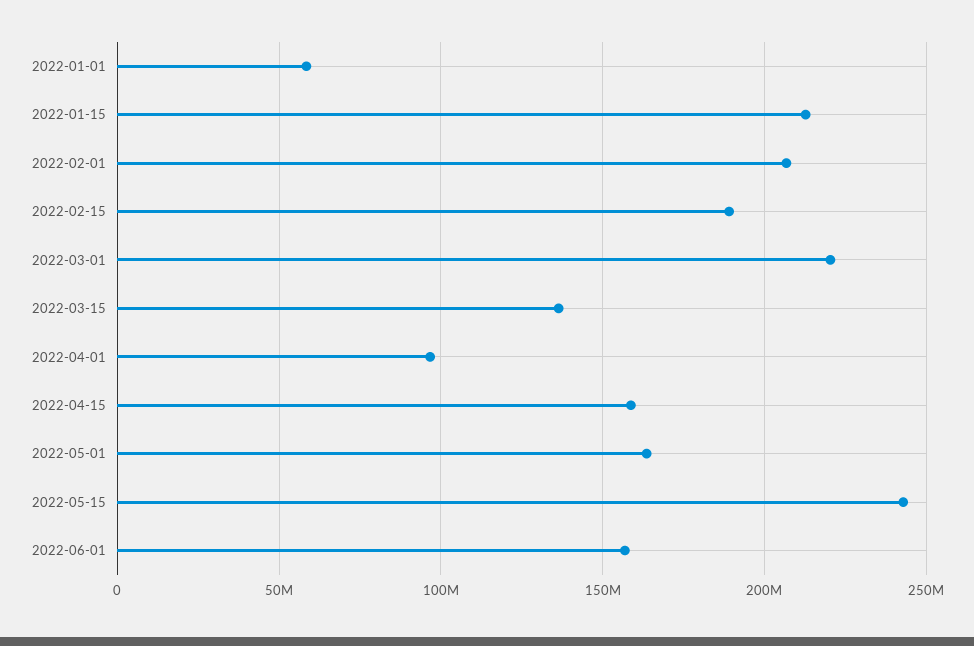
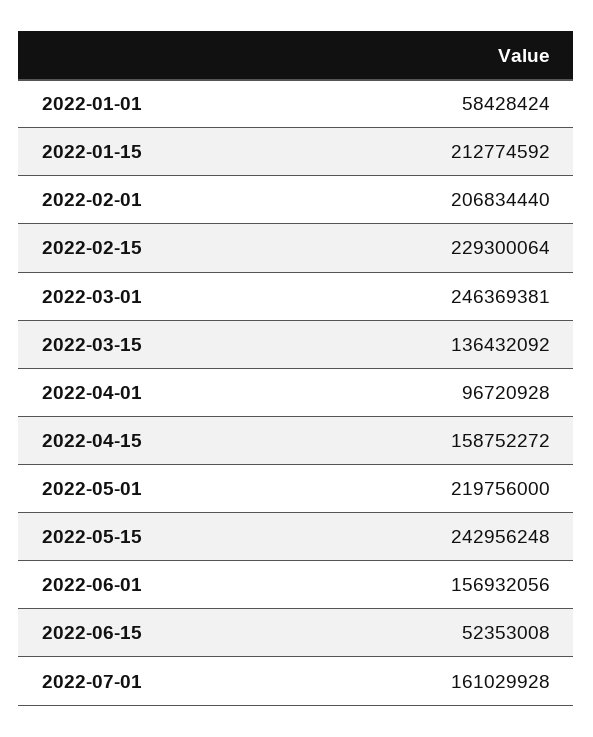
2022-02-15: 190000000 -> 229300064
2022-03-01: 220000000 -> 246369381
2022-05-01: 165000000 -> 219756000
2022-06-15: none -> 52353008
2022-07-01: none -> 161029928

